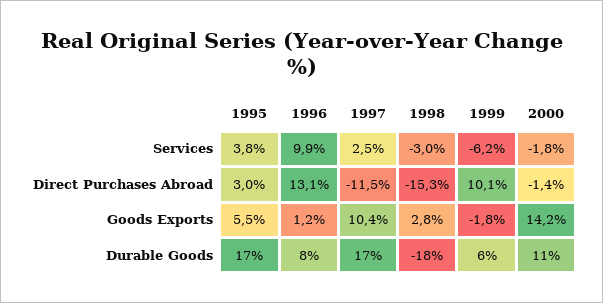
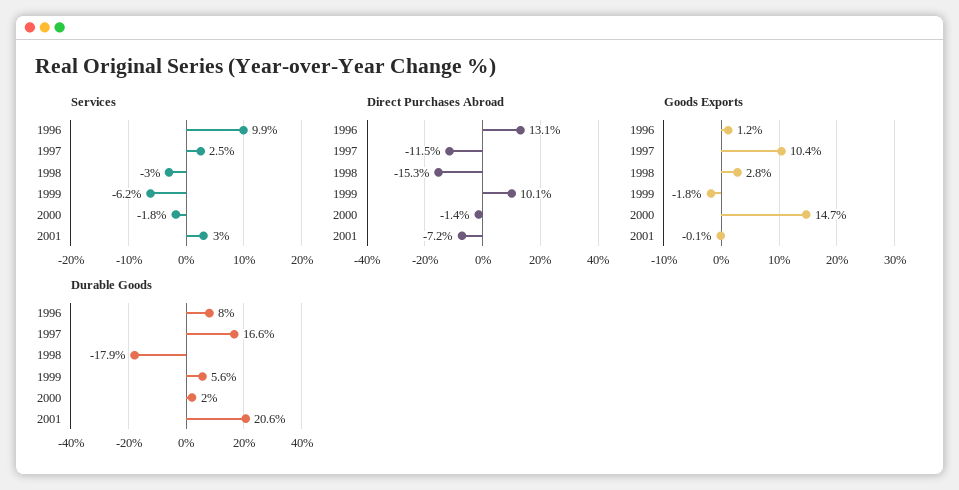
Services, 1995: 3.8 -> none
Direct Purchases Abroad, 1995: 3 -> none
Goods Exports, 1995: 5.5 -> none
Goods Exports, 2000: 14.2 -> 14.7
Durable Goods, 1995: 17 -> none
Durable Goods, 2000: 11 -> 2
Services, 2001: none -> 3
Direct Purchases Abroad, 2001: none -> -7.2
Goods Exports, 2001: none -> -0.1
Durable Goods, 2001: none -> 20.6

